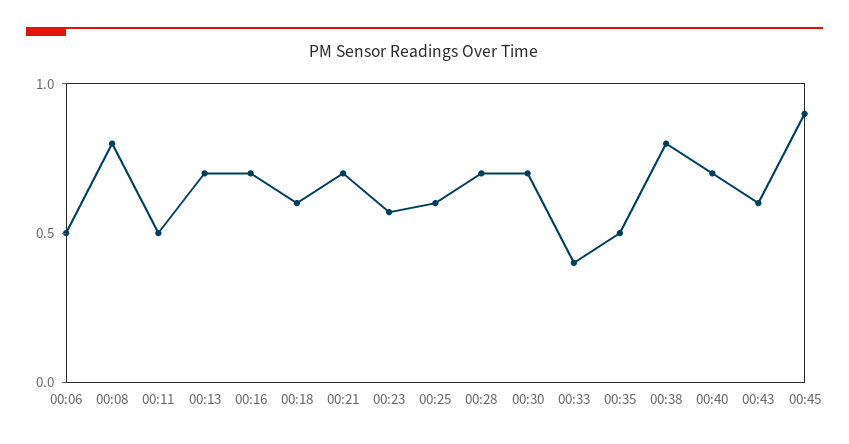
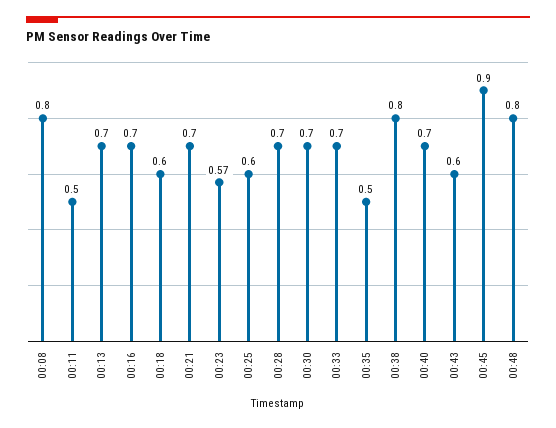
00:06: 0.5 -> none
00:33: 0.4 -> 0.7
00:48: none -> 0.8

